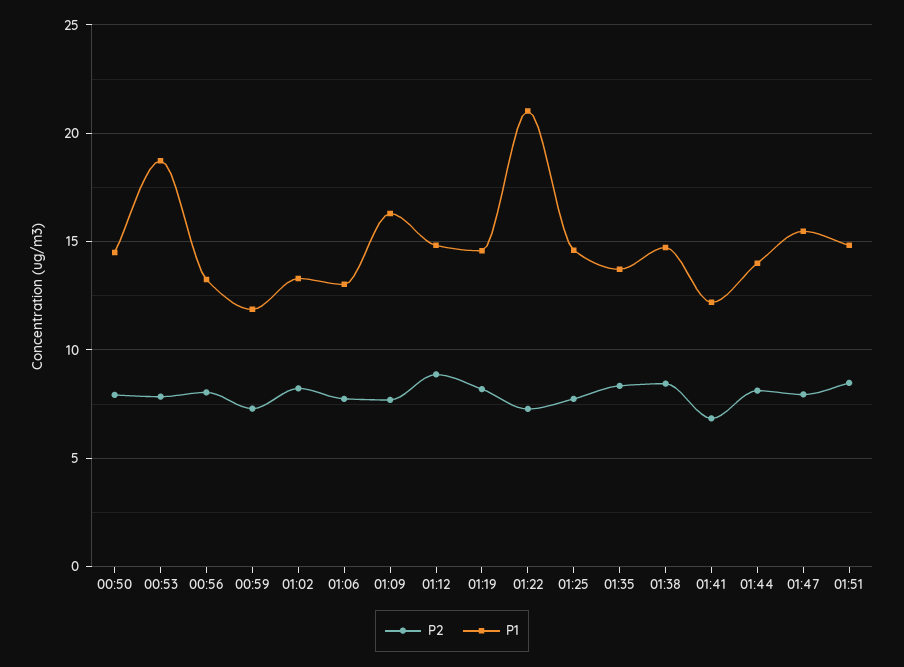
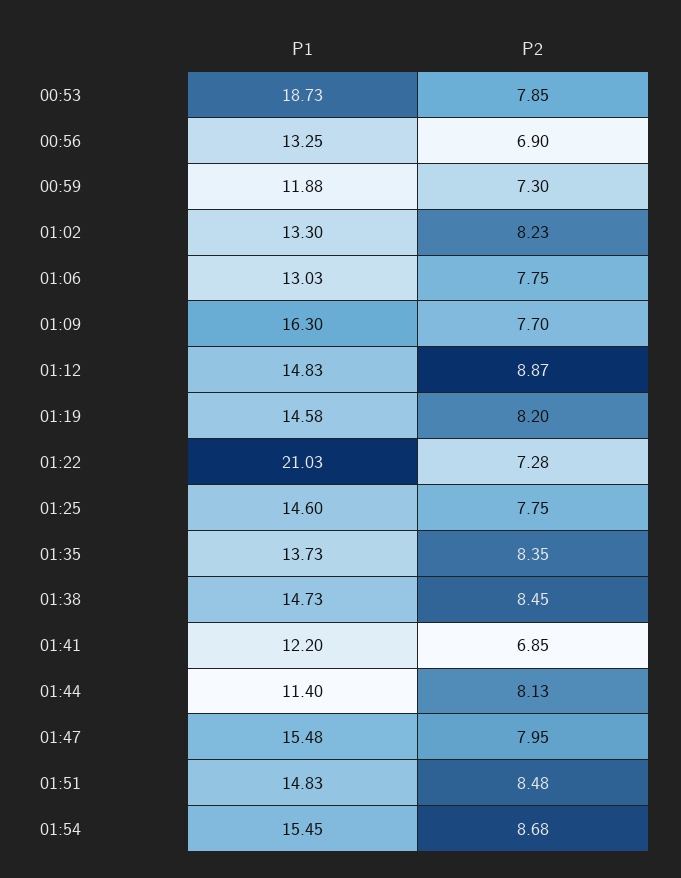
P2, 00:50: 8 -> none
P1, 00:50: 14.5 -> none
P2, 00:56: 8 -> 6.9
P1, 01:44: 14 -> 11.4
P1, 01:54: none -> 15.45
P2, 01:54: none -> 8.68

